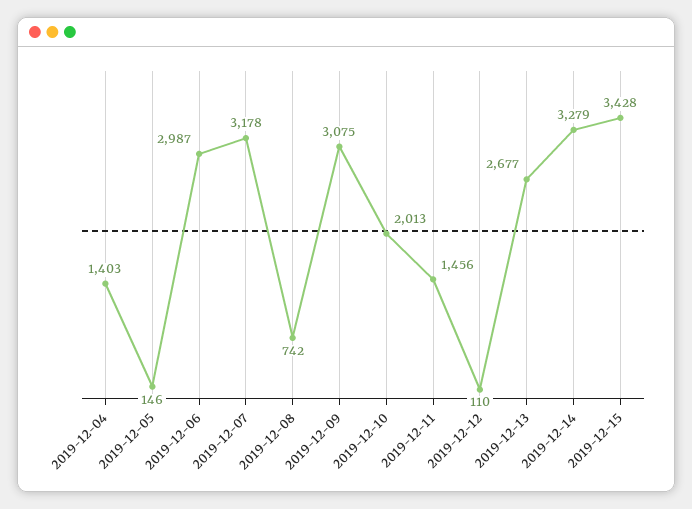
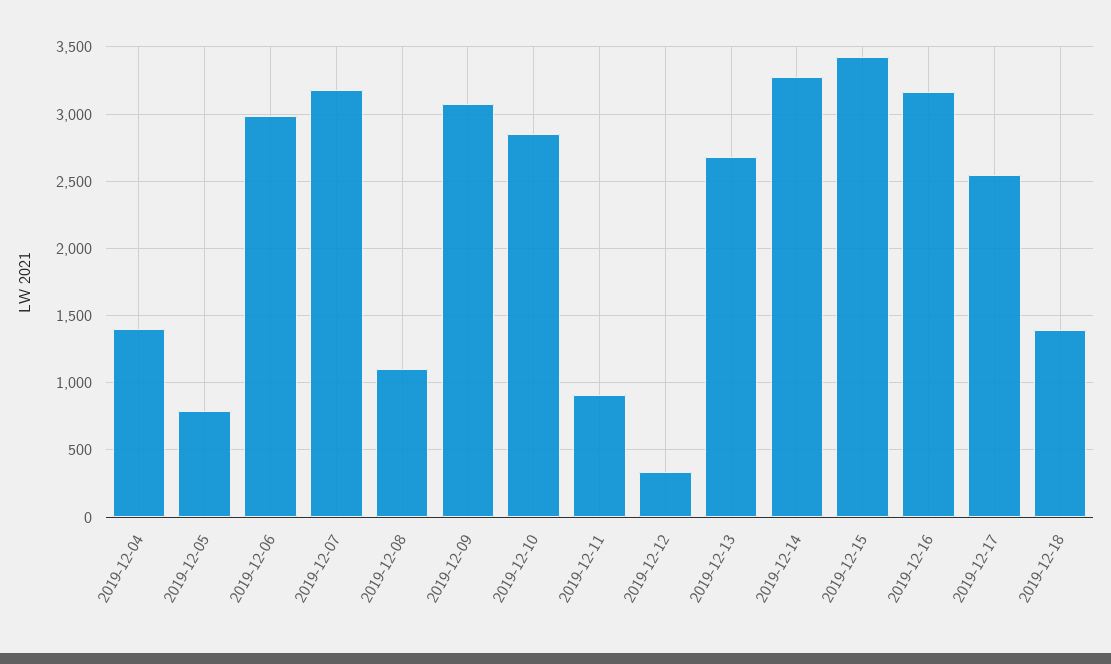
2019-12-05: 146 -> 800
2019-12-08: 742 -> 1100
2019-12-10: 2013 -> 2850
2019-12-11: 1456 -> 900
2019-12-12: 110 -> 350
2019-12-16: none -> 3150
2019-12-17: none -> 2550
2019-12-18: none -> 1400

